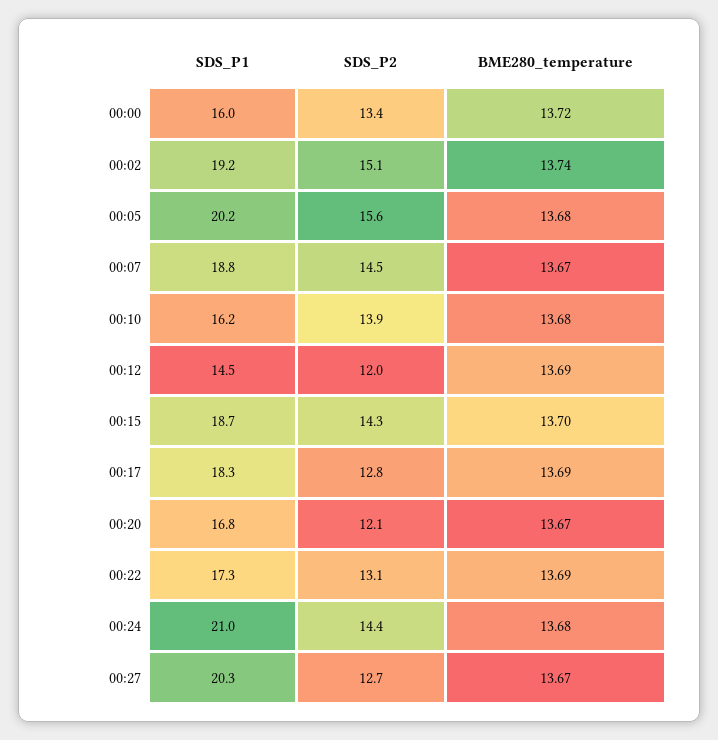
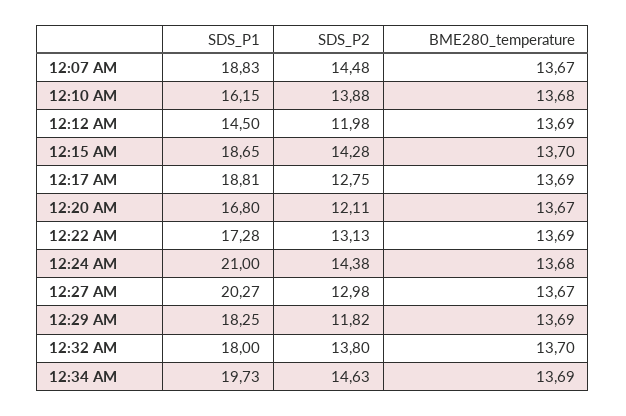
SDS_P1, 00:00: 16 -> none
SDS_P2, 00:00: 13.4 -> none
BME280_temperature, 00:00: 13.72 -> none
SDS_P1, 00:02: 19.2 -> none
SDS_P2, 00:02: 15.1 -> none
BME280_temperature, 00:02: 13.74 -> none
SDS_P1, 00:05: 20.2 -> none
SDS_P2, 00:05: 15.6 -> none
BME280_temperature, 00:05: 13.68 -> none
SDS_P1, 00:17: 18.3 -> 18.81
SDS_P2, 00:27: 12.7 -> 12.98
SDS_P1, 12:29 AM: none -> 18.25
SDS_P2, 12:29 AM: none -> 11.82
BME280_temperature, 12:29 AM: none -> 13.69
SDS_P1, 12:32 AM: none -> 18
SDS_P2, 12:32 AM: none -> 13.8
BME280_temperature, 12:32 AM: none -> 13.7
SDS_P1, 12:34 AM: none -> 19.73
SDS_P2, 12:34 AM: none -> 14.63
BME280_temperature, 12:34 AM: none -> 13.69

